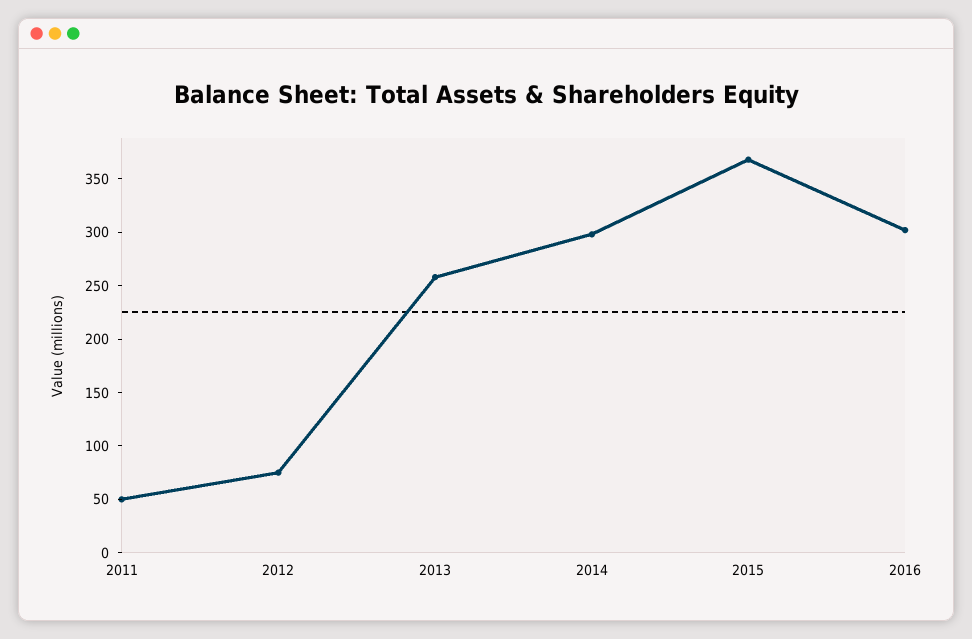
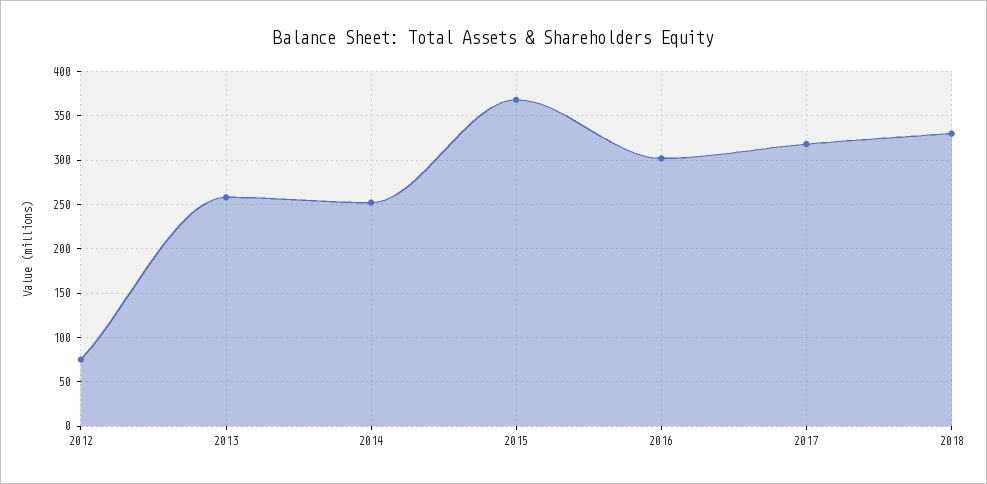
2011: 50 -> none
2014: 300 -> 250
2017: none -> 320
2018: none -> 330

